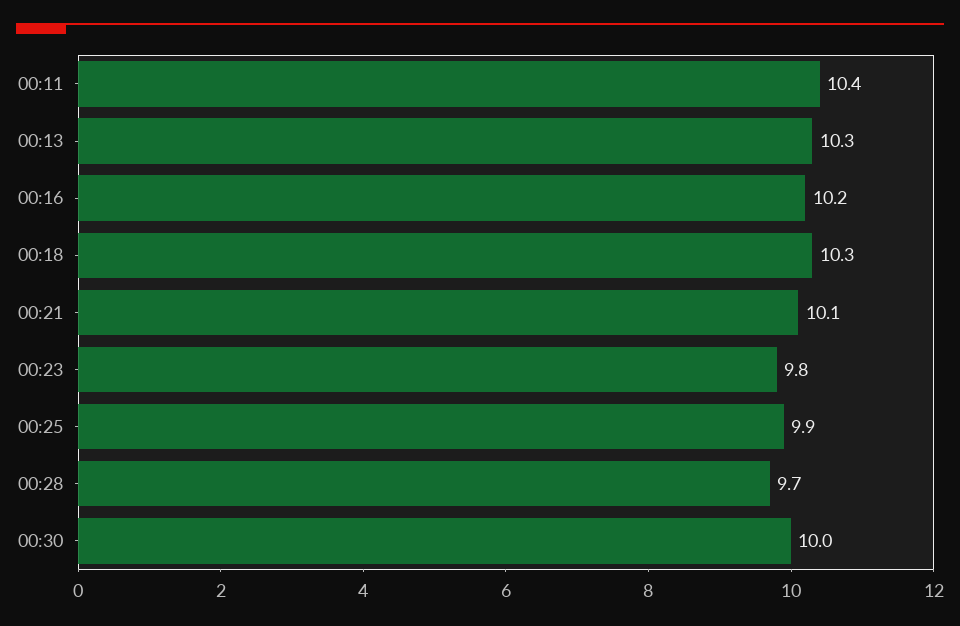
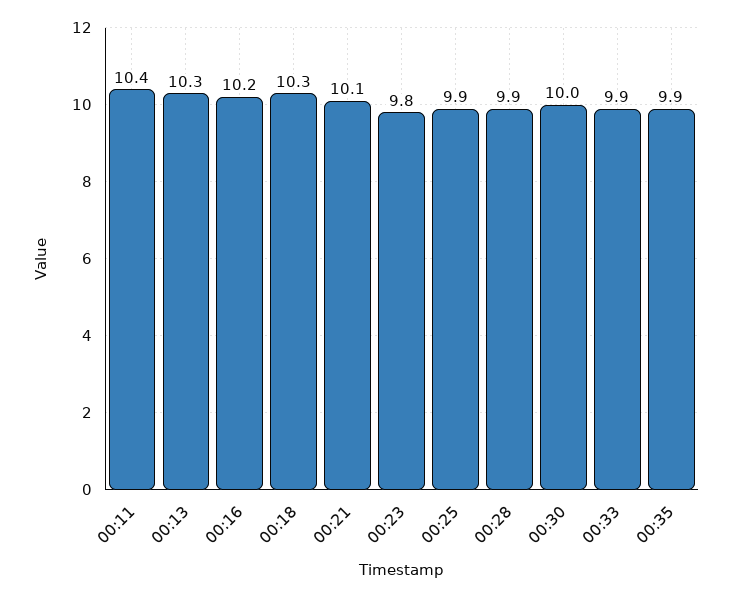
00:28: 9.7 -> 9.9
00:33: none -> 9.9
00:35: none -> 9.9

